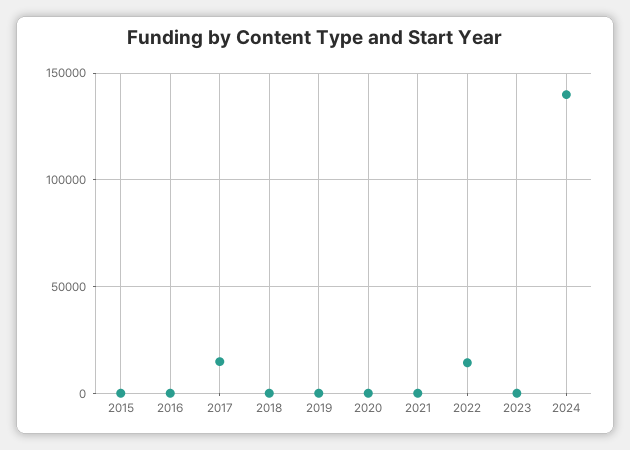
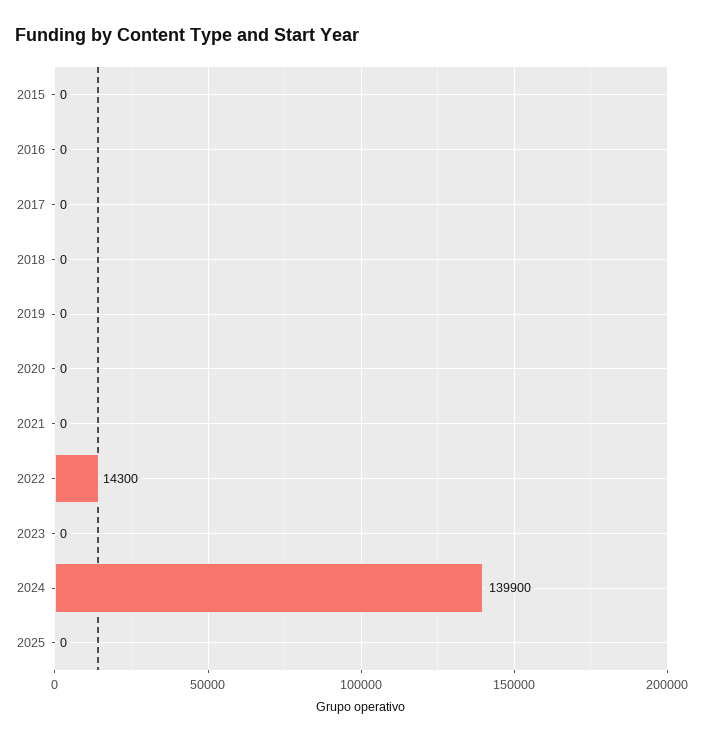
2017: 15000 -> 0
2025: none -> 0

